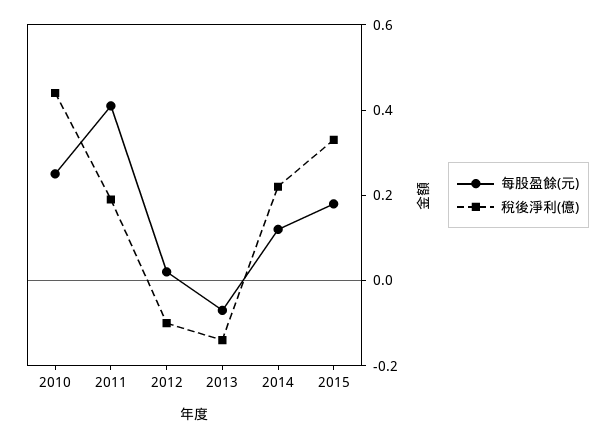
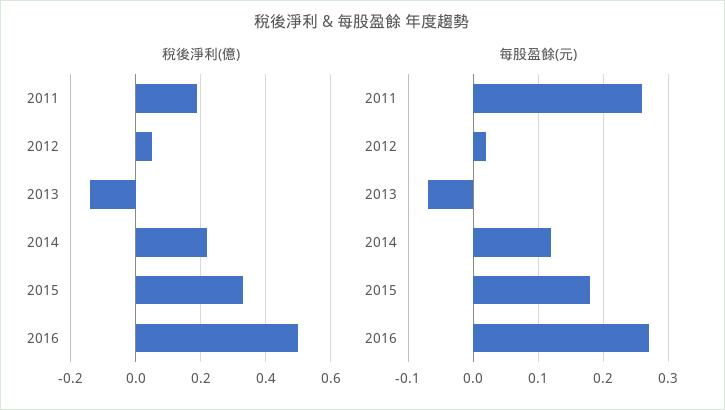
每股盈餘(元), 2010: 0.25 -> none
稅後淨利(億), 2010: 0.45 -> none
每股盈餘(元), 2011: 0.4 -> 0.26
稅後淨利(億), 2012: -0.1 -> 0.05
稅後淨利(億), 2016: none -> 0.5
每股盈餘(元), 2016: none -> 0.27

